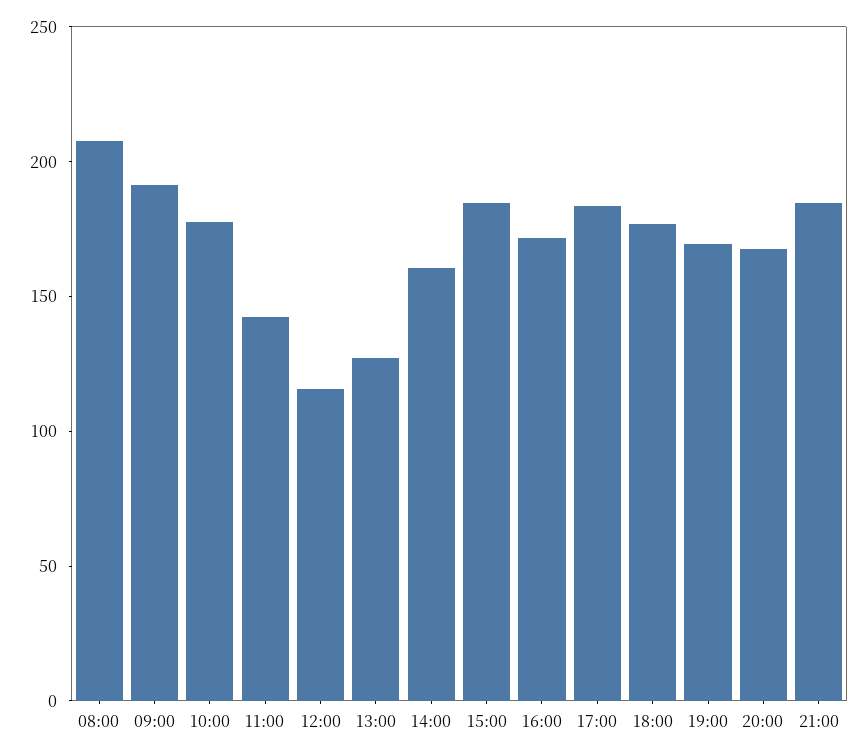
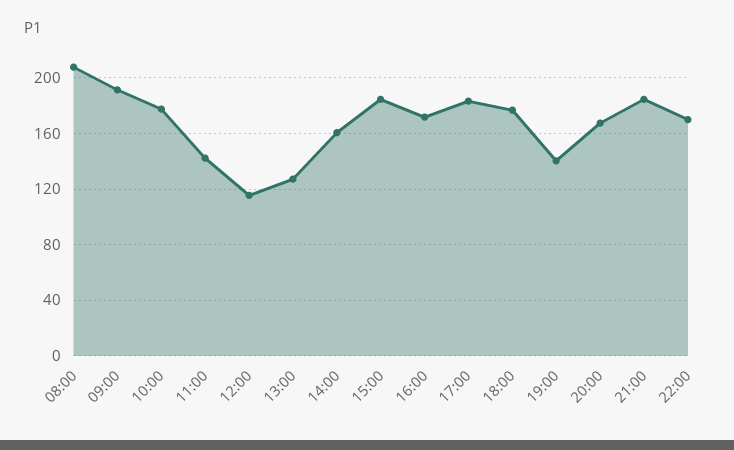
19:00: 170 -> 140
22:00: none -> 170

